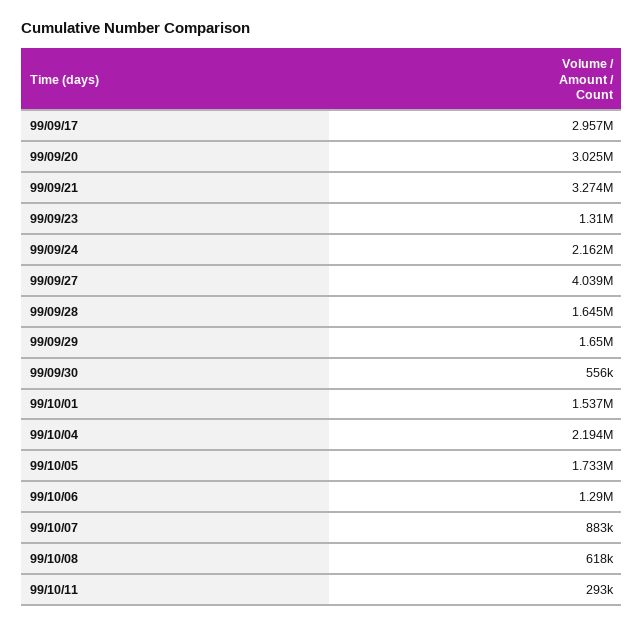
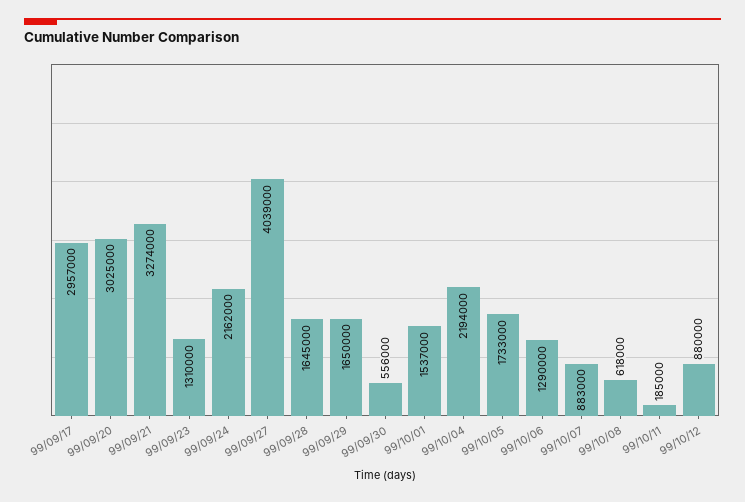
99/10/11: 293000 -> 185000
99/10/12: none -> 880000

